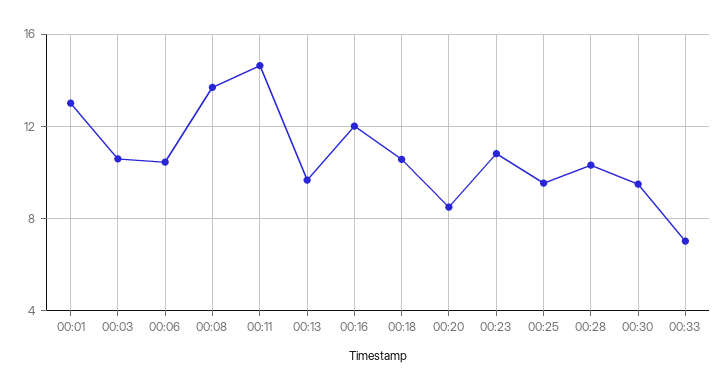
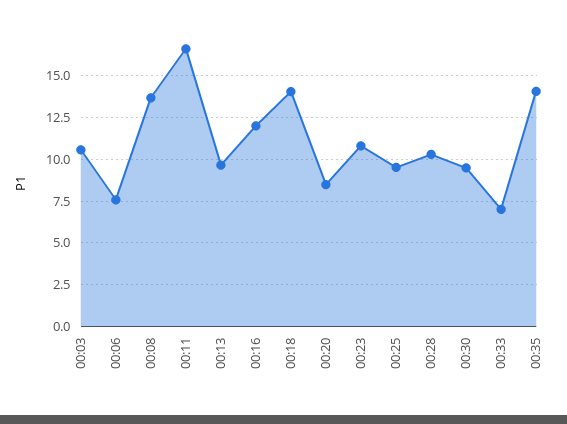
00:01: 13 -> none
00:06: 10.5 -> 7.5
00:11: 14.5 -> 16.5
00:18: 10.5 -> 14
00:35: none -> 14

